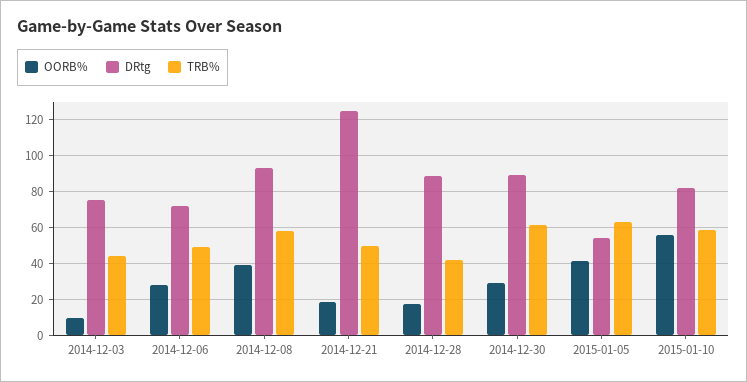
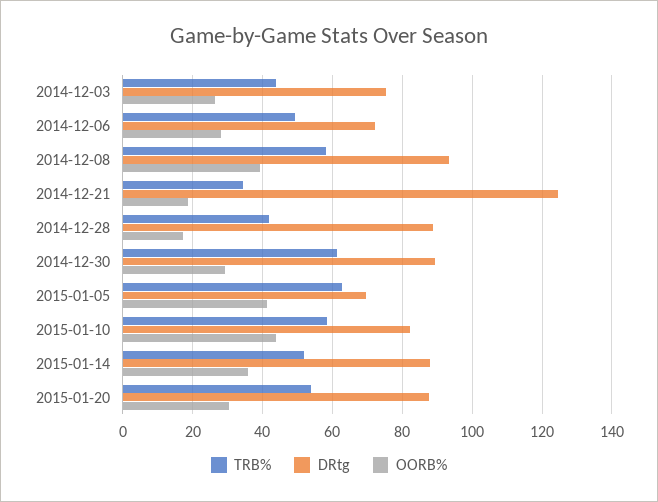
OORB%, 2014-12-03: 10 -> 26
TRB%, 2014-12-21: 50 -> 34
DRtg, 2015-01-05: 55 -> 70
OORB%, 2015-01-10: 55 -> 44
TRB%, 2015-01-14: none -> 52
DRtg, 2015-01-14: none -> 88
OORB%, 2015-01-14: none -> 36
TRB%, 2015-01-20: none -> 54
DRtg, 2015-01-20: none -> 88
OORB%, 2015-01-20: none -> 30

